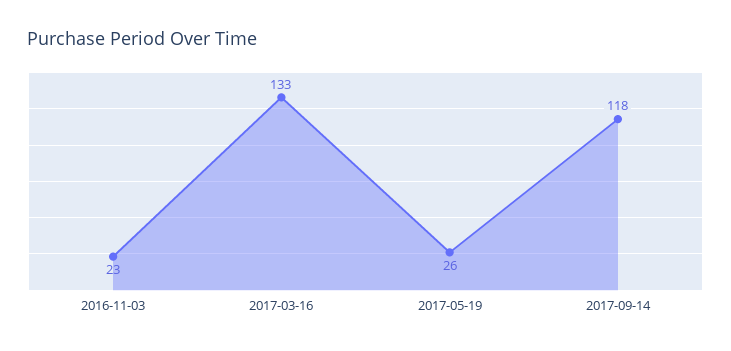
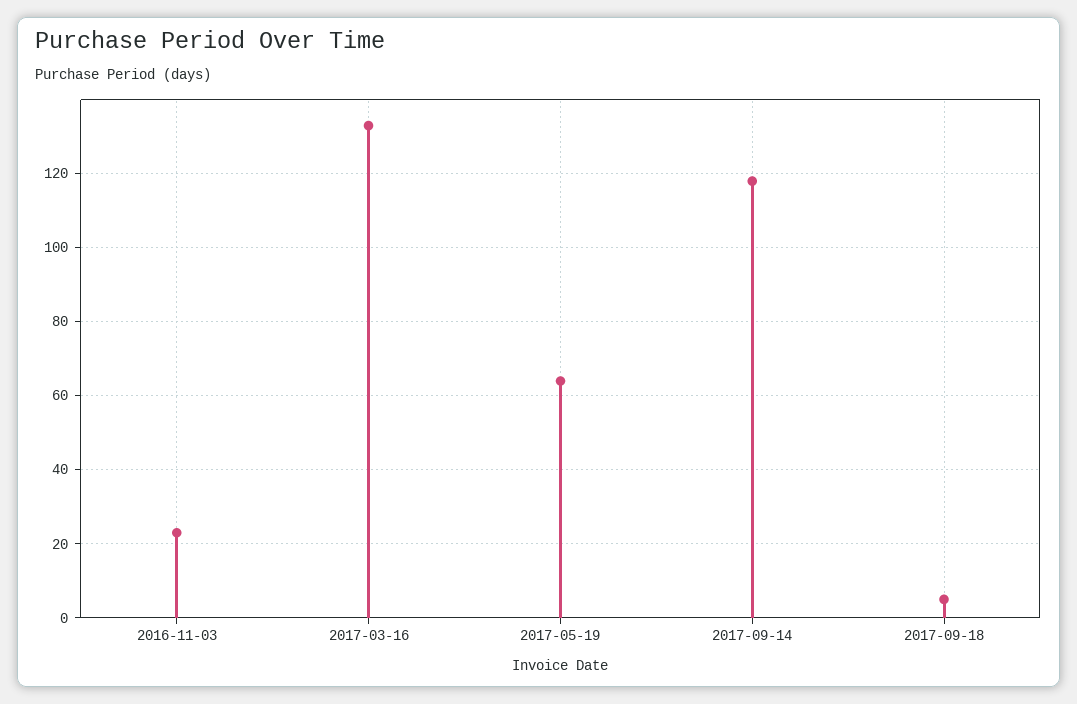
2017-05-19: 26 -> 65
2017-09-18: none -> 5

